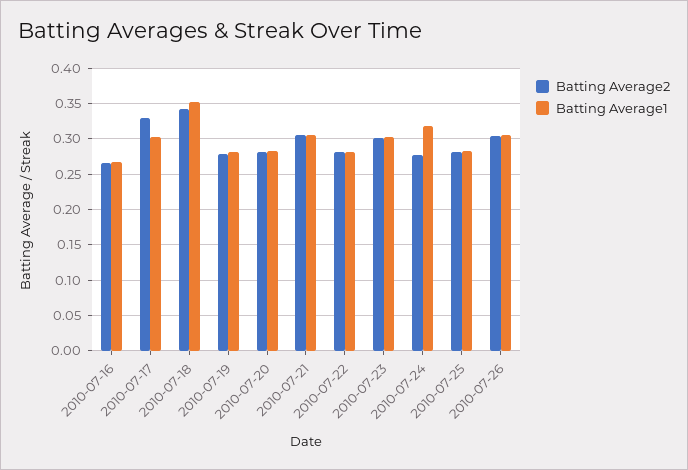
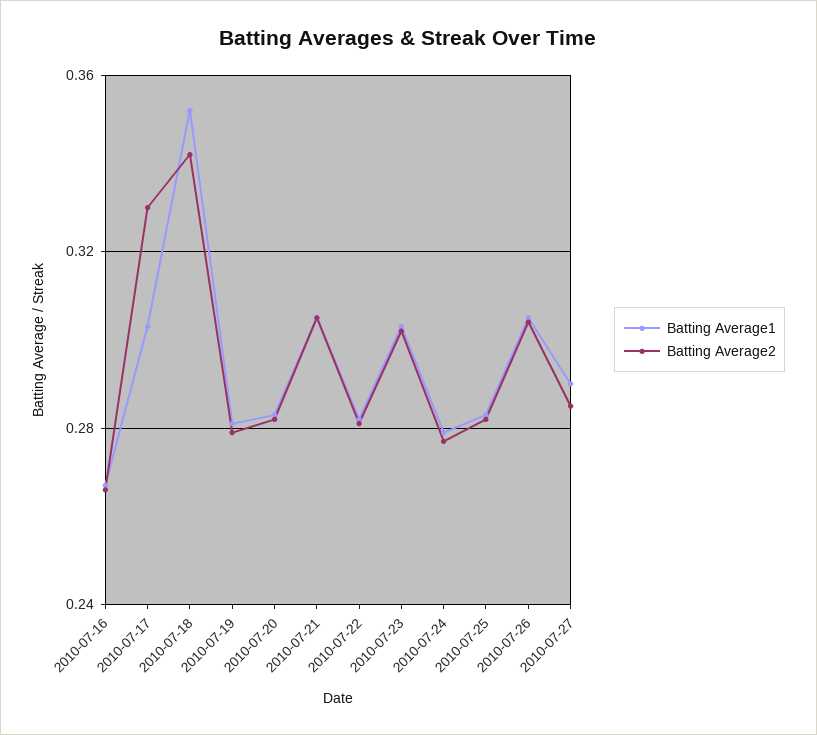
Batting Average1, 2010-07-24: 0.32 -> 0.28
Batting Average1, 2010-07-27: none -> 0.29
Batting Average2, 2010-07-27: none -> 0.285

